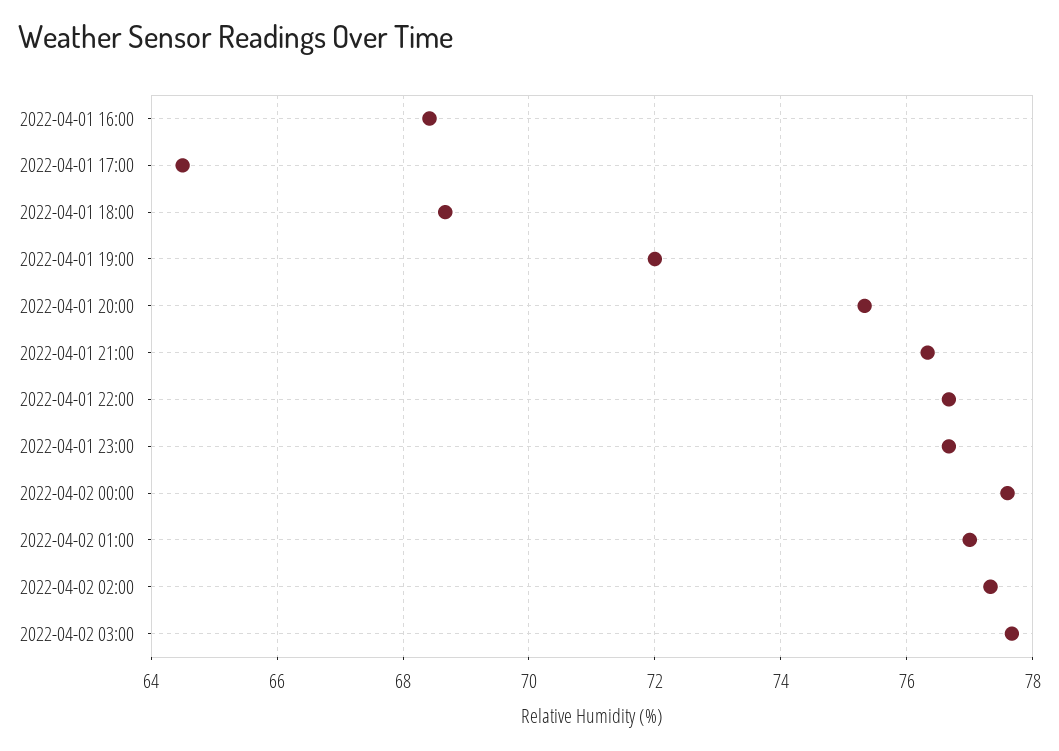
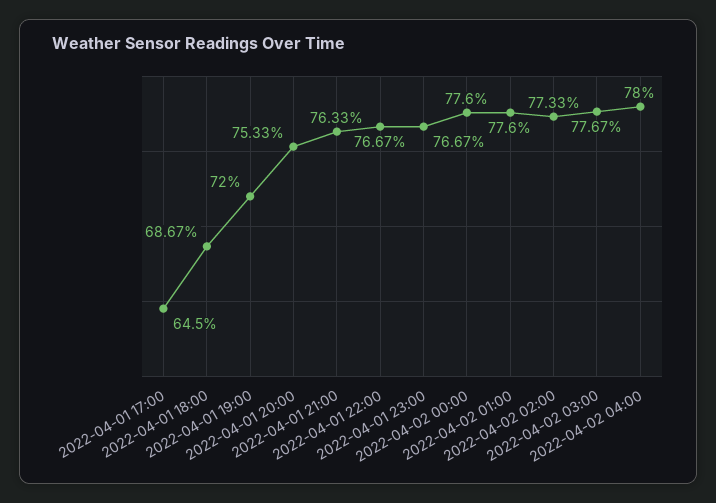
2022-04-01 16:00: 68.4 -> none
2022-04-02 01:00: 77 -> 77.6
2022-04-02 04:00: none -> 78

